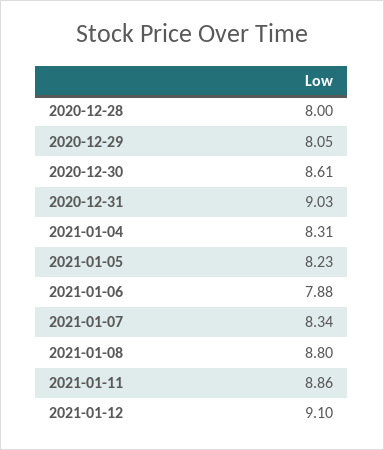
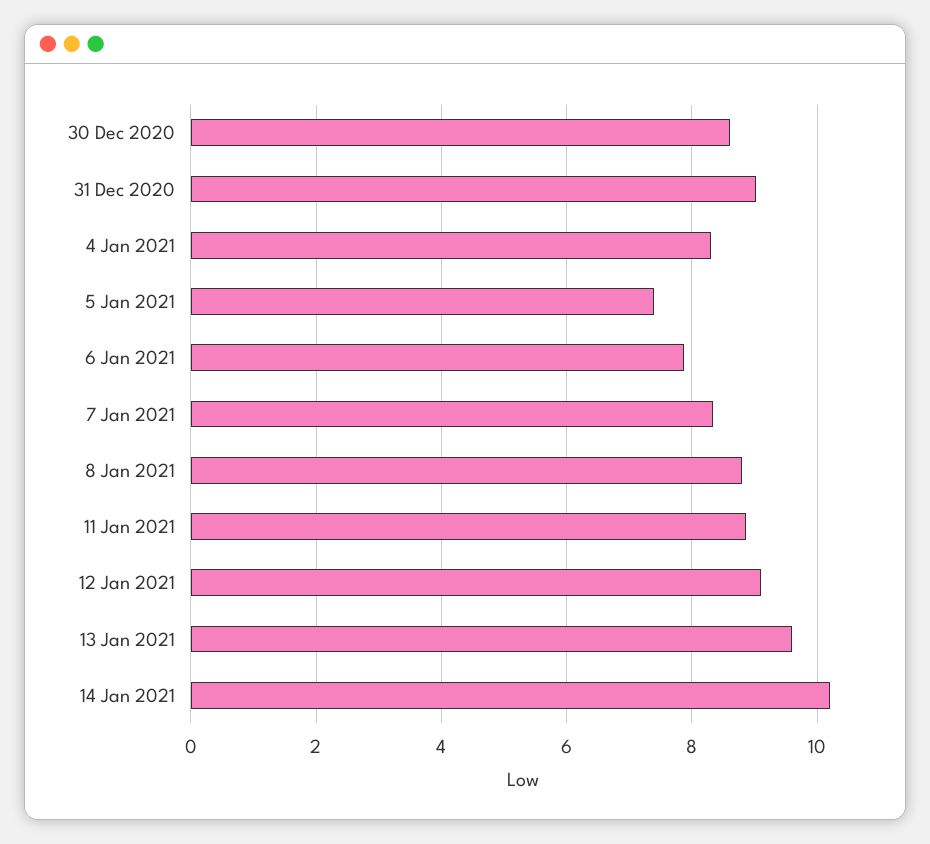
2020-12-28: 8 -> none
2020-12-29: 8.05 -> none
2021-01-05: 8.23 -> 7.4
13 Jan 2021: none -> 9.6
14 Jan 2021: none -> 10.2

